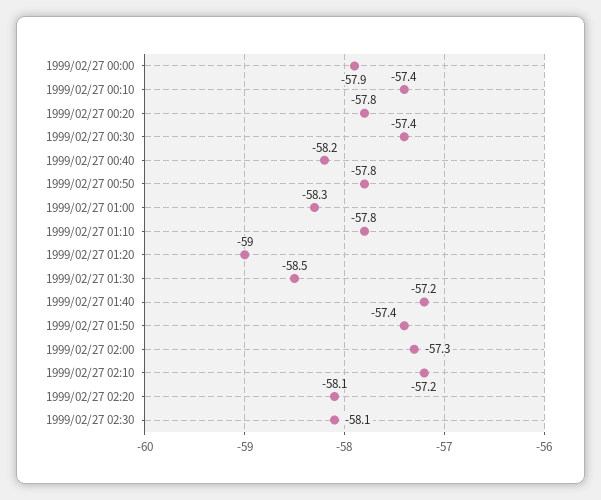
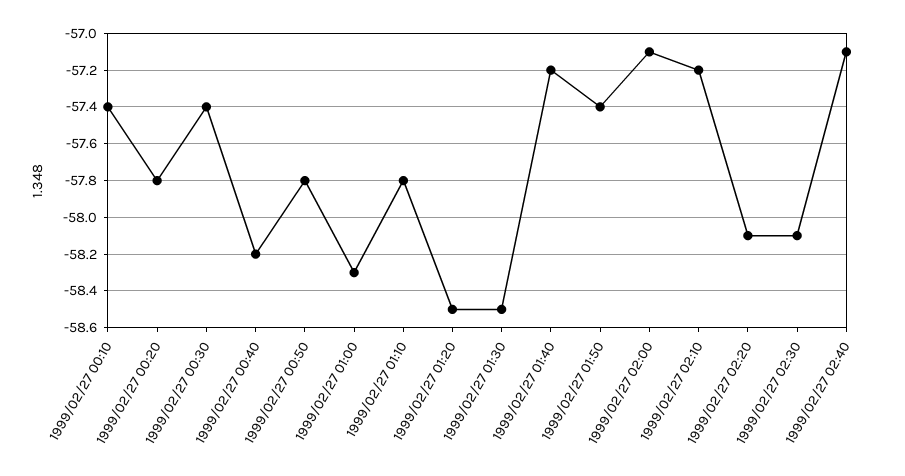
1999/02/27 00:00: -57.9 -> none
1999/02/27 01:20: -59 -> -58.5
1999/02/27 02:00: -57.3 -> -57.1
1999/02/27 02:40: none -> -57.1

